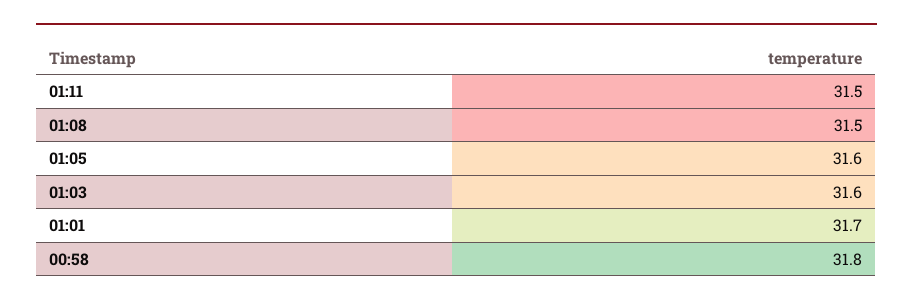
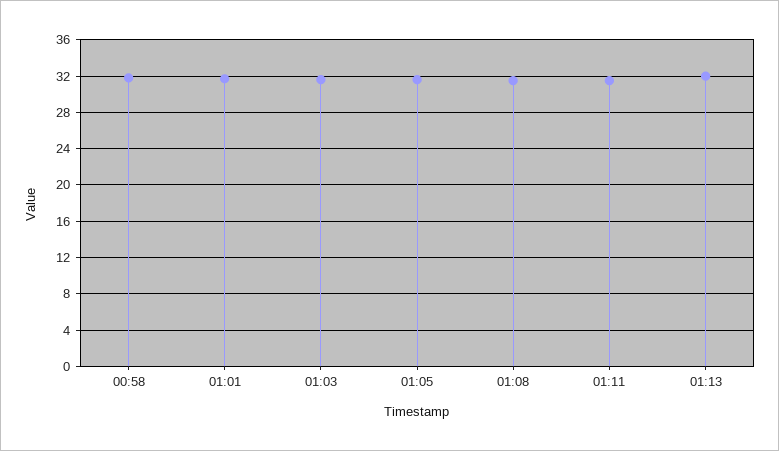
01:13: none -> 32

